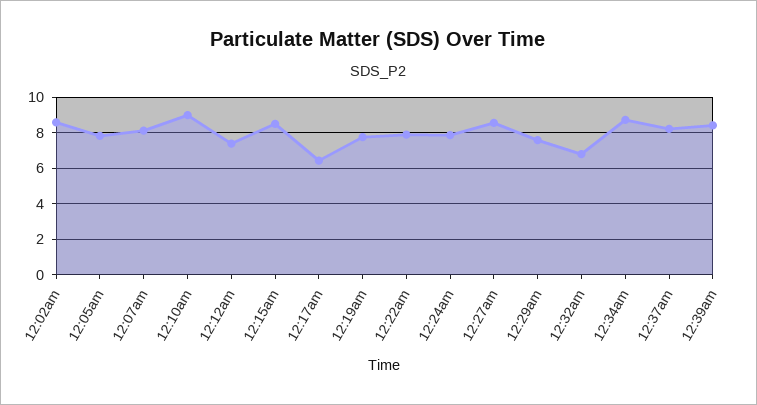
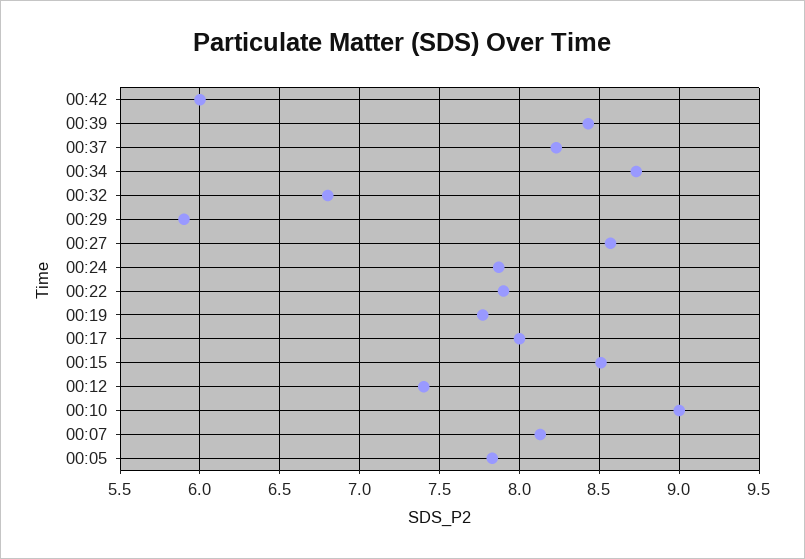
12:02am: 8.5 -> none
12:17am: 6.5 -> 8
12:29am: 7.5 -> 5.9
00:42: none -> 6

